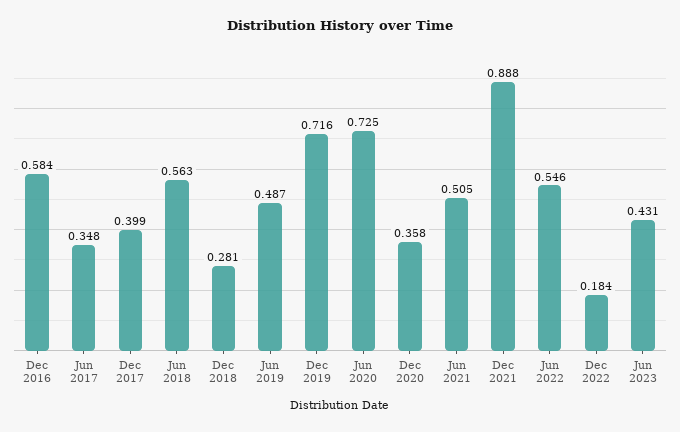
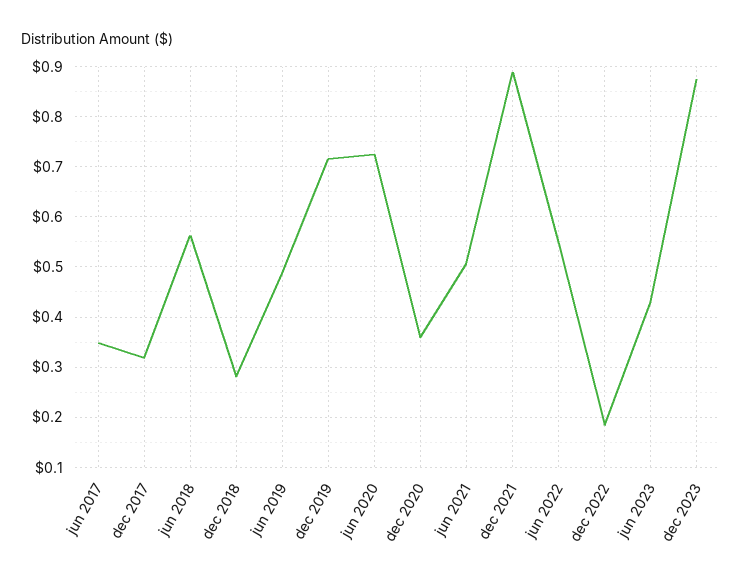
Dec 2016: 0.584 -> none
Dec 2017: 0.399 -> 0.32
dec 2023: none -> 0.88

